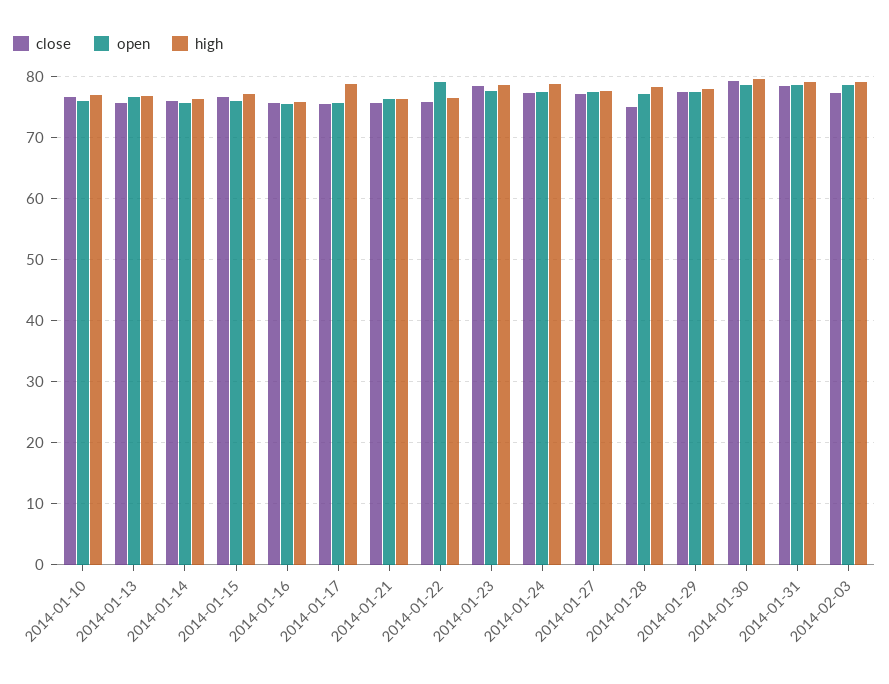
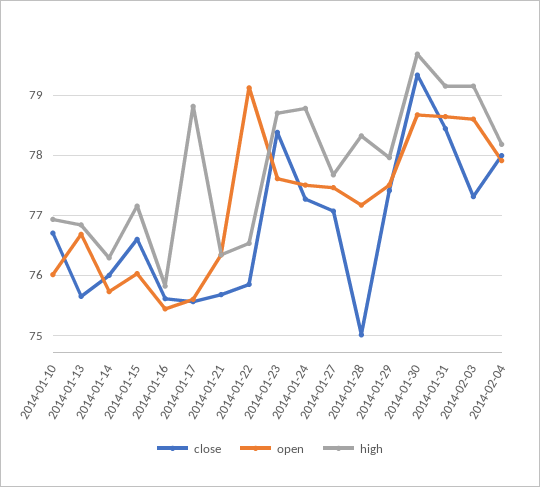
close, 2014-02-04: none -> 78
open, 2014-02-04: none -> 77.9
high, 2014-02-04: none -> 78.2

